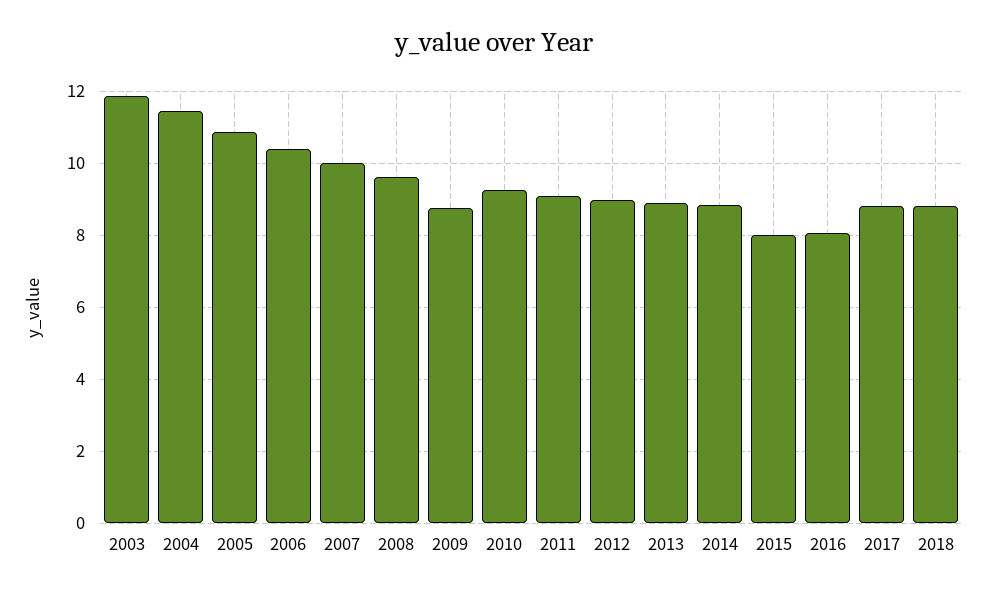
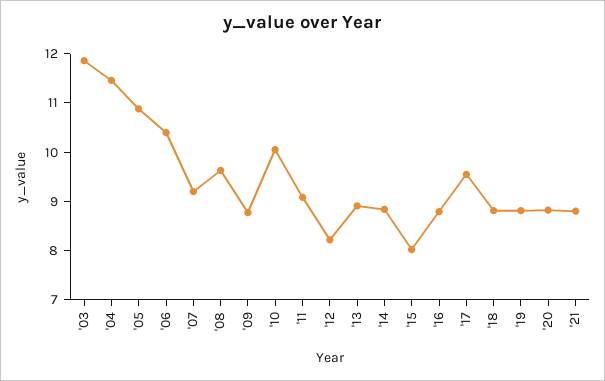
2007: 10 -> 9.2
2010: 9.2 -> 10
2012: 9 -> 8.2
2016: 8 -> 8.8
2017: 8.8 -> 9.6
'19: none -> 8.8
'20: none -> 8.8
'21: none -> 8.8

